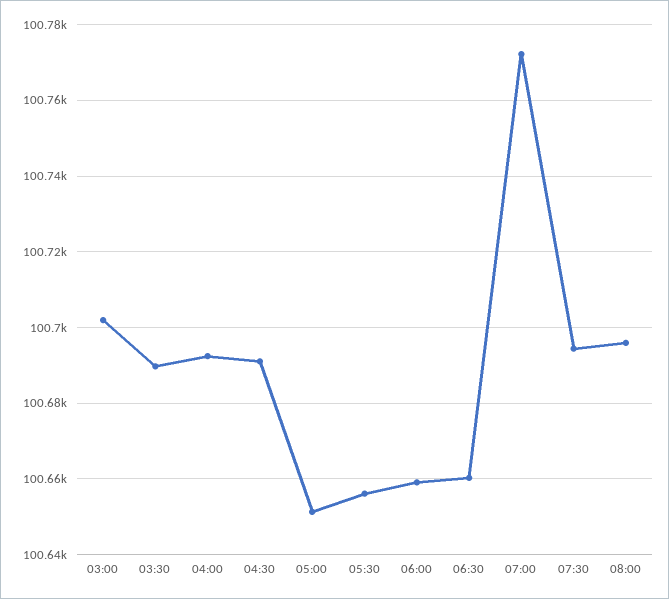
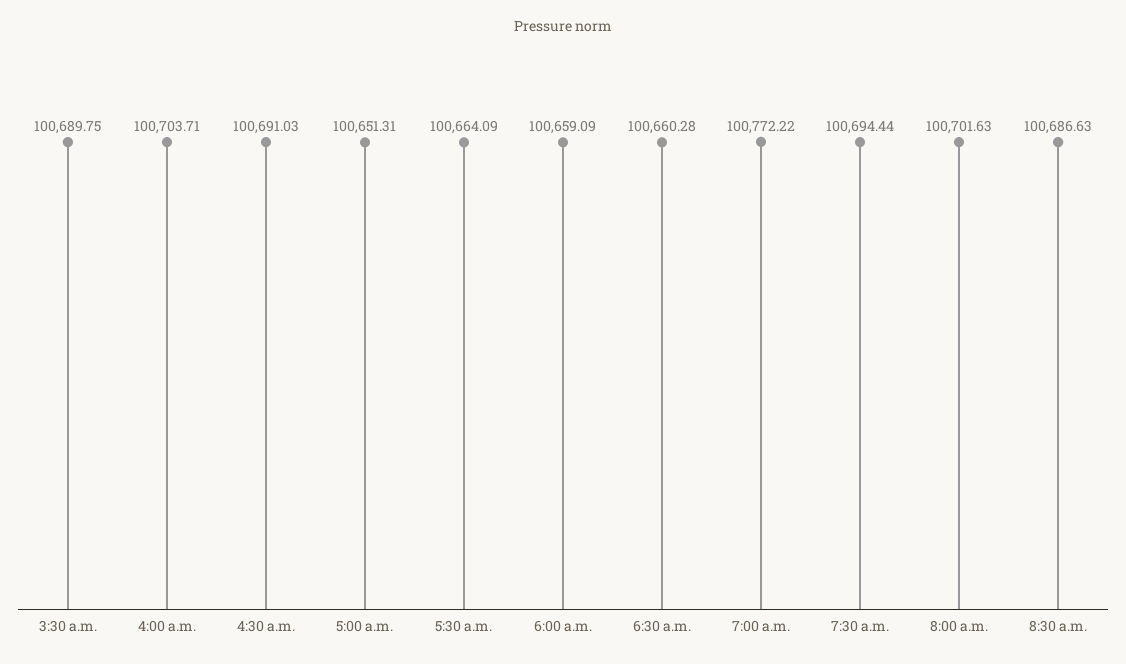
03:00: 100702 -> none
04:00: 100692 -> 100703.71
05:30: 100656 -> 100664.09
08:00: 100696 -> 100701.63
8:30 a.m.: none -> 100686.63

